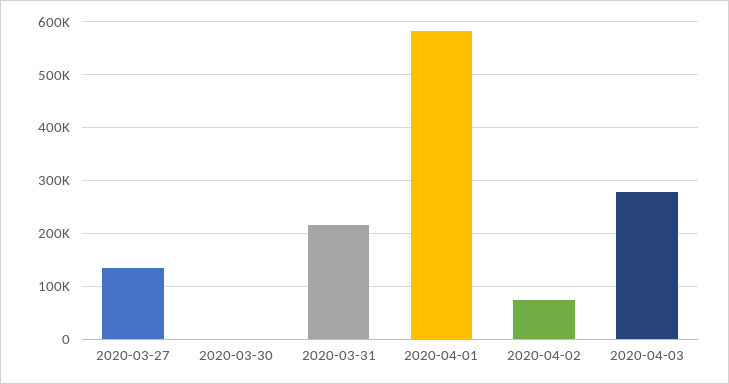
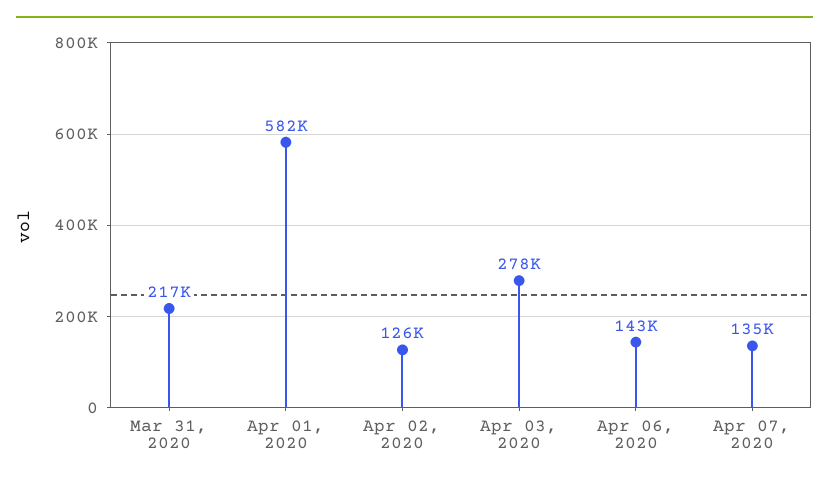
2020-03-27: 140000 -> none
2020-03-30: 0 -> none
2020-04-02: 80000 -> 126000
Apr 06, 2020: none -> 143000
Apr 07, 2020: none -> 135000

